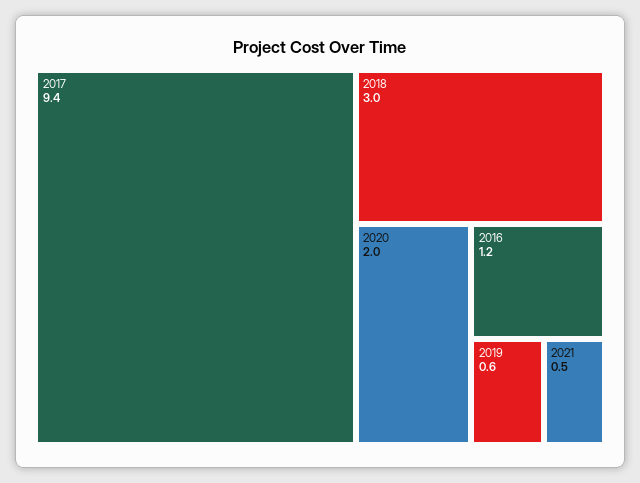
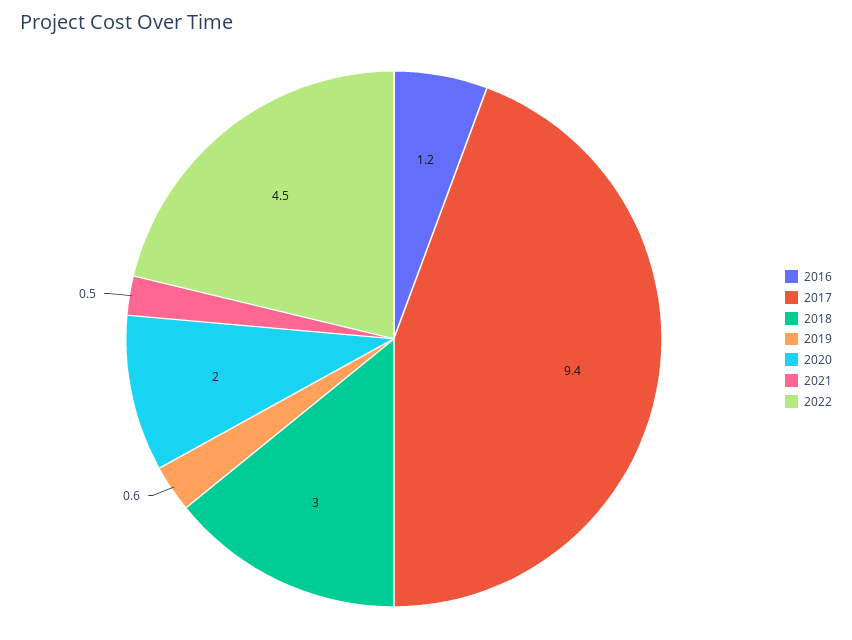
2022: none -> 4.5

